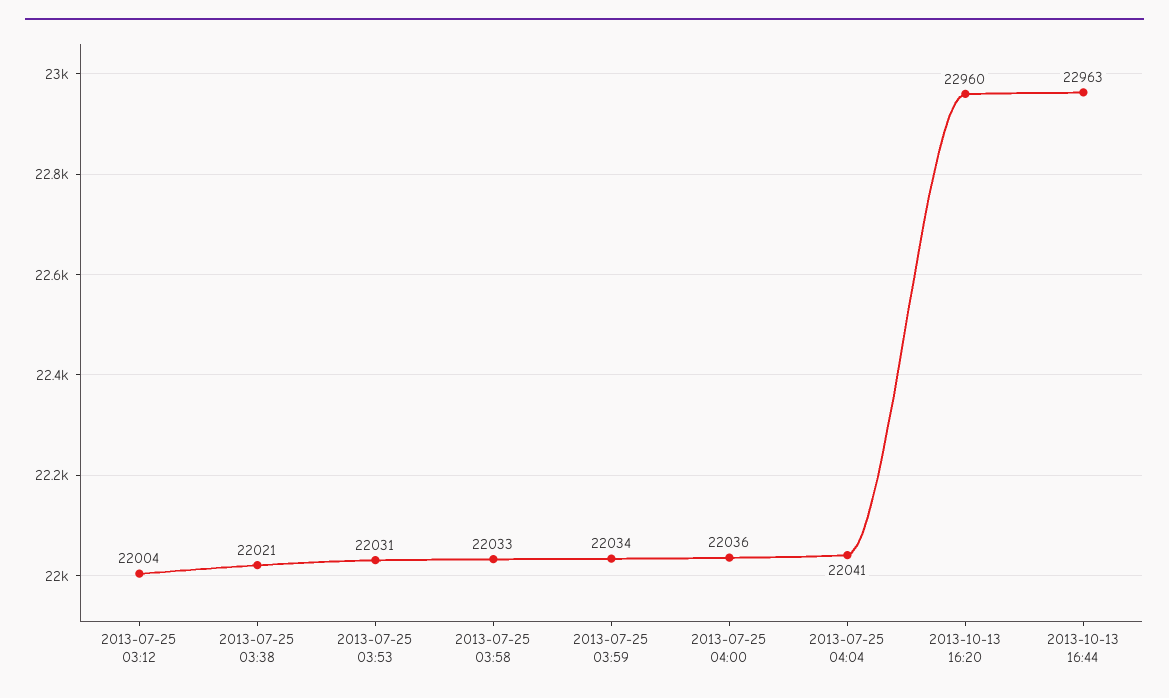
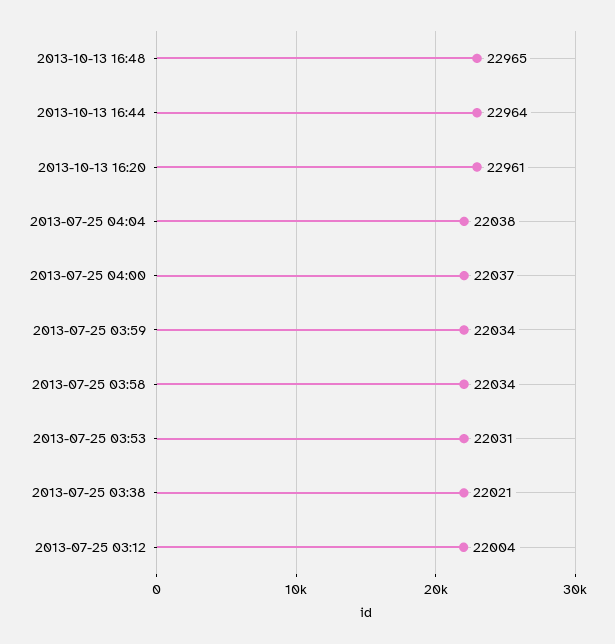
2013-07-25 03:58: 22033 -> 22034
2013-07-25 04:00: 22036 -> 22037
2013-07-25 04:04: 22041 -> 22038
2013-10-13 16:20: 22960 -> 22961
2013-10-13 16:44: 22963 -> 22964
2013-10-13 16:48: none -> 22965

